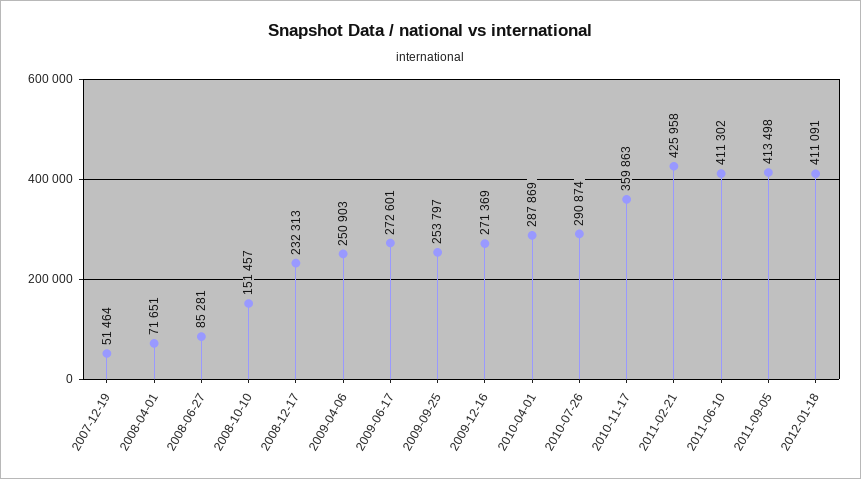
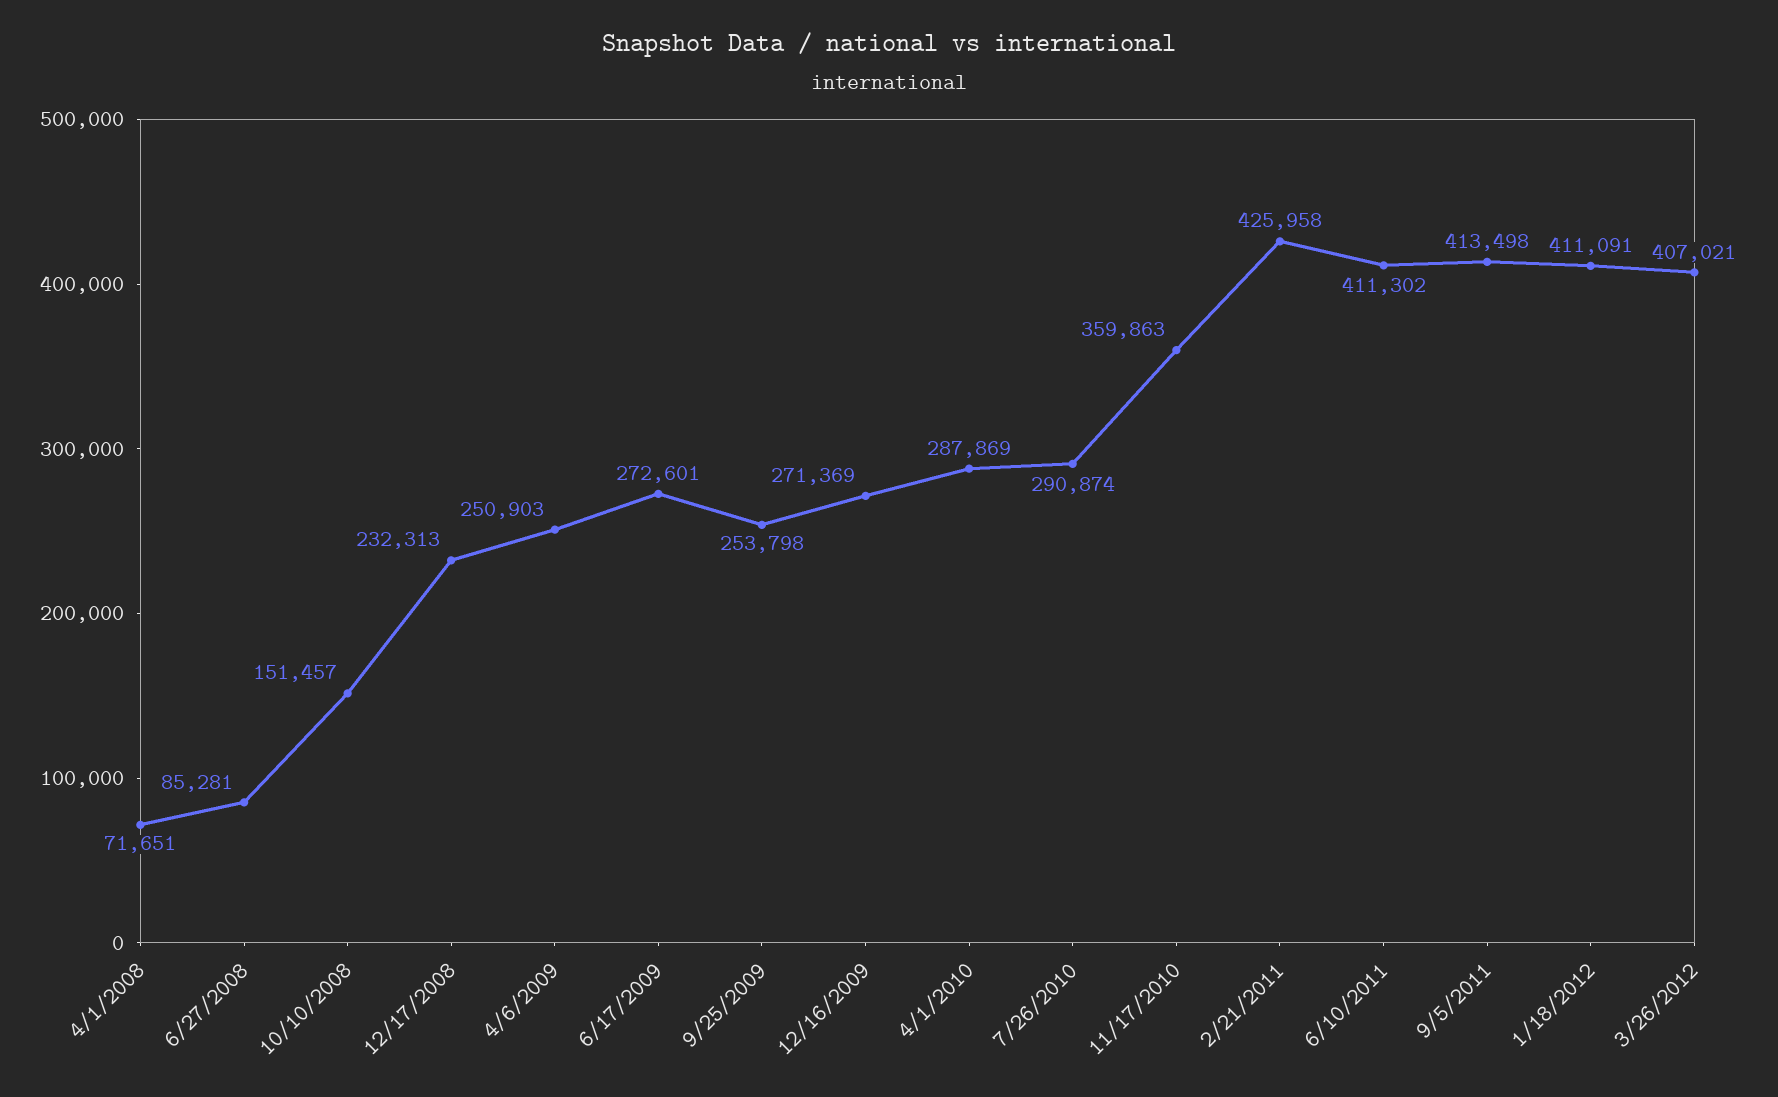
2007-12-19: 51464 -> none
2009-09-25: 253797 -> 253798
3/26/2012: none -> 407021

